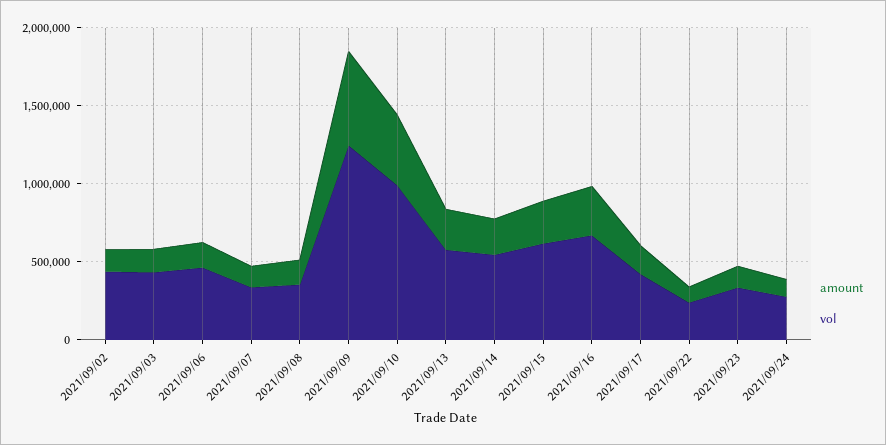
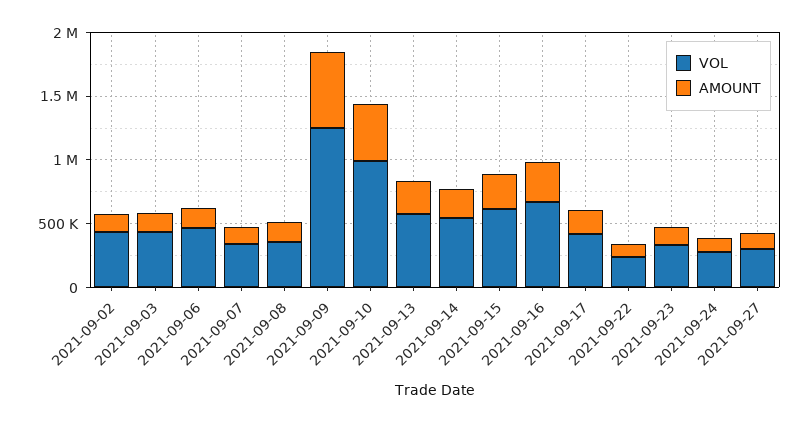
vol, 2021-09-27: none -> 300000
amount, 2021-09-27: none -> 100000

